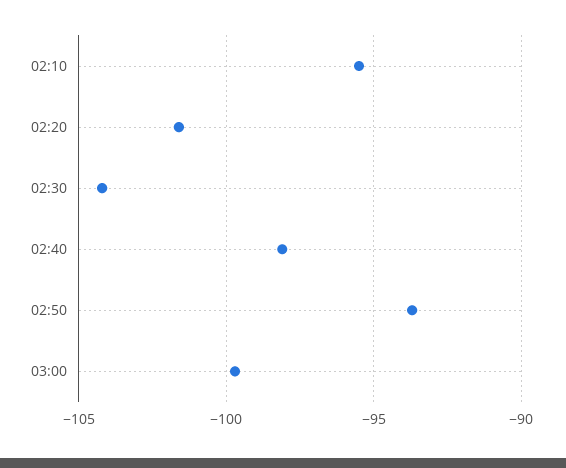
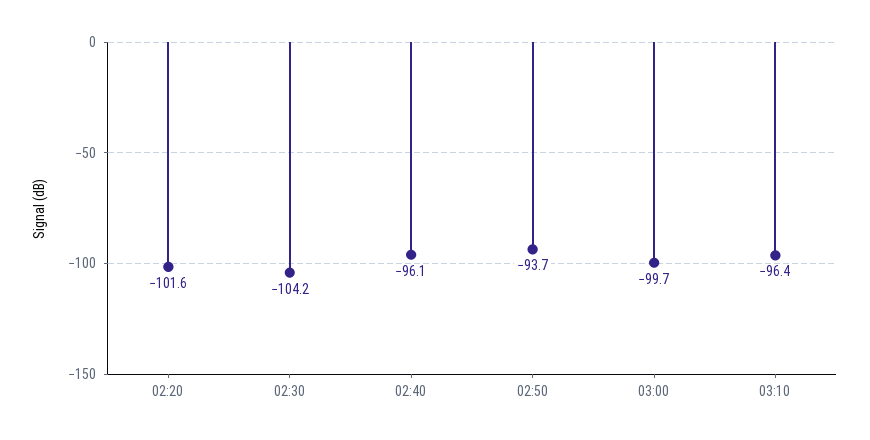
02:10: -95.5 -> none
02:40: -98 -> -96.1
03:10: none -> -96.4

